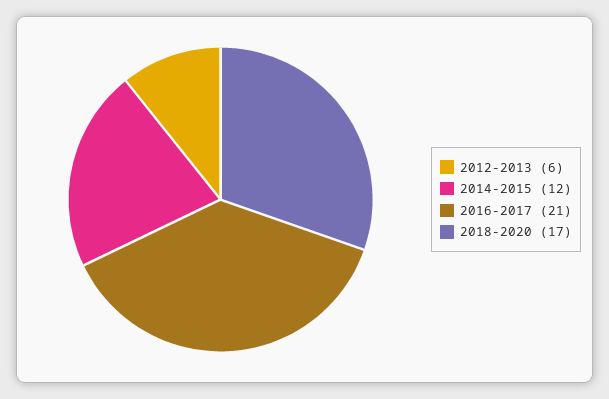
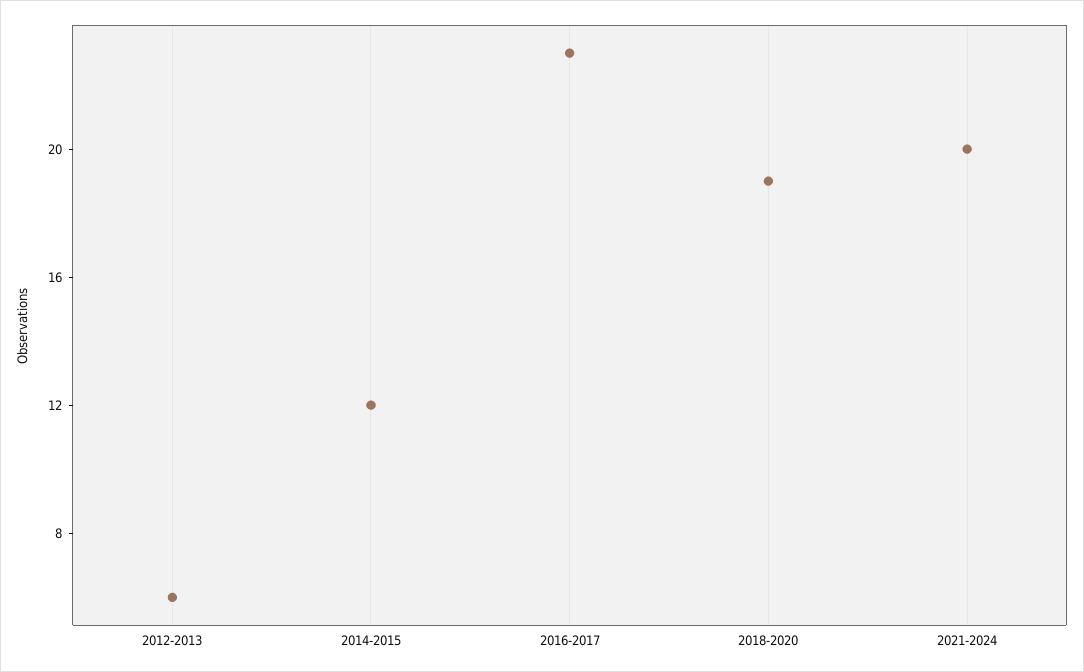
2016-2017: 21 -> 23
2018-2020: 17 -> 19
2021-2024: none -> 20

